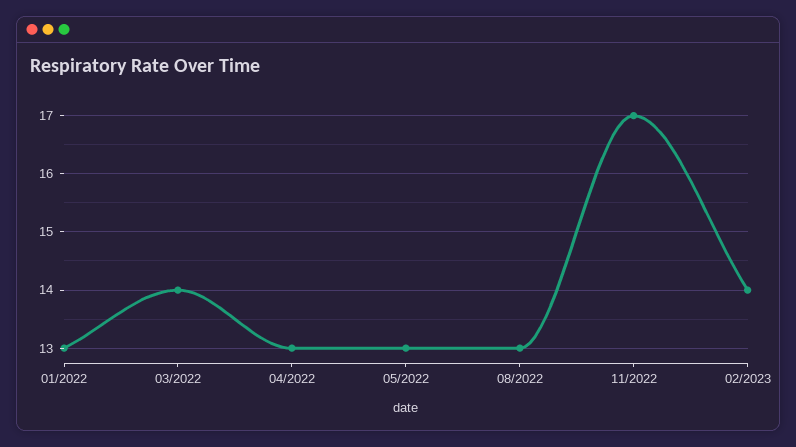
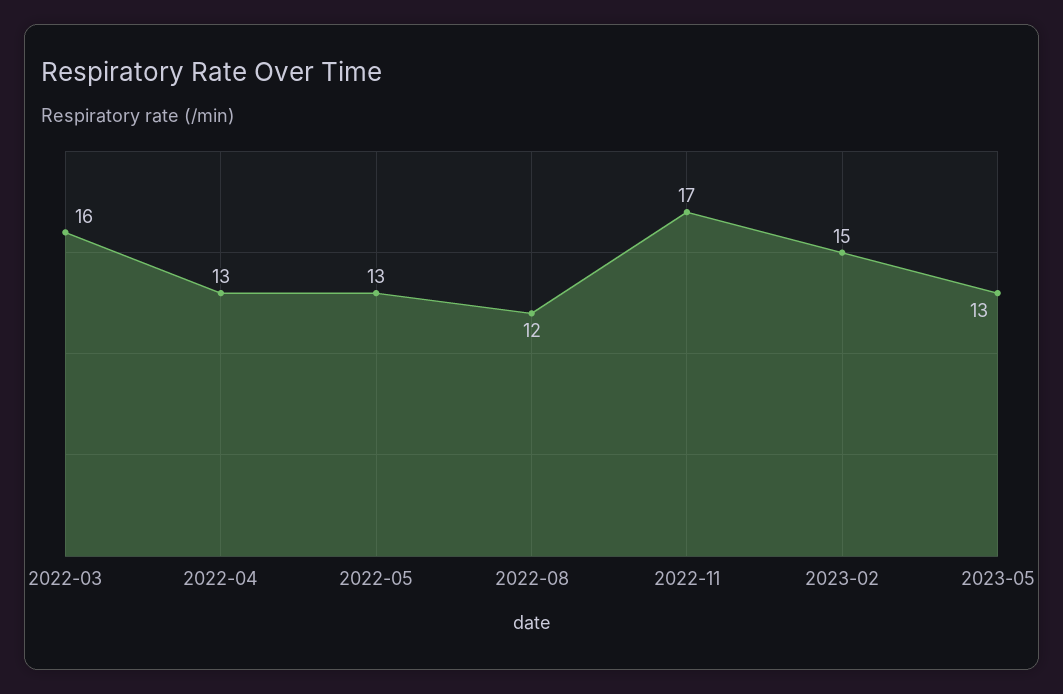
01/2022: 13 -> none
03/2022: 14 -> 16
08/2022: 13 -> 12
02/2023: 14 -> 15
2023-05: none -> 13

